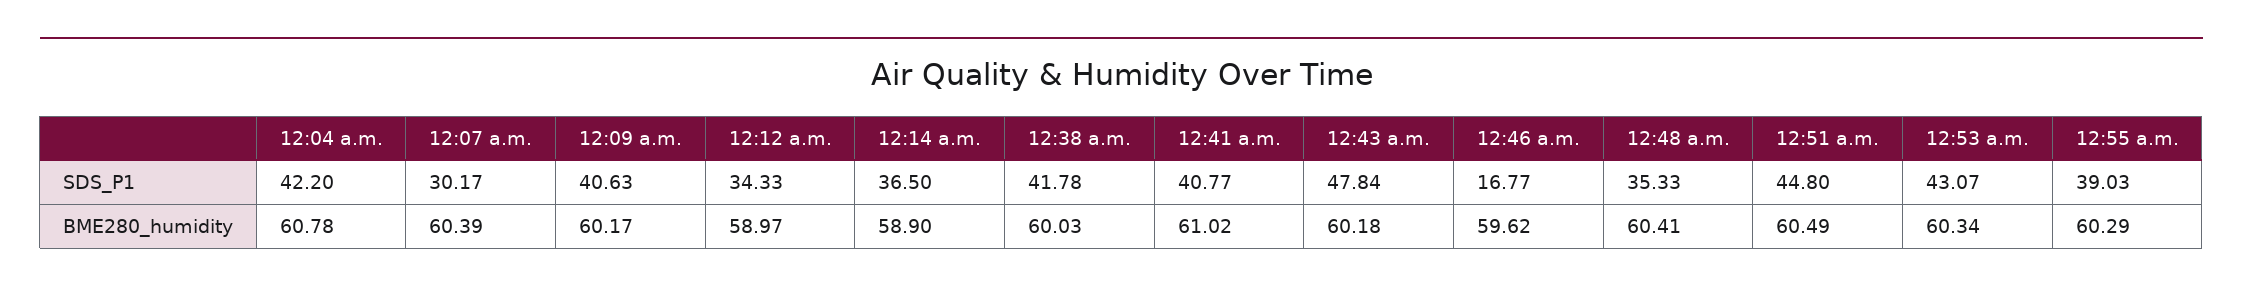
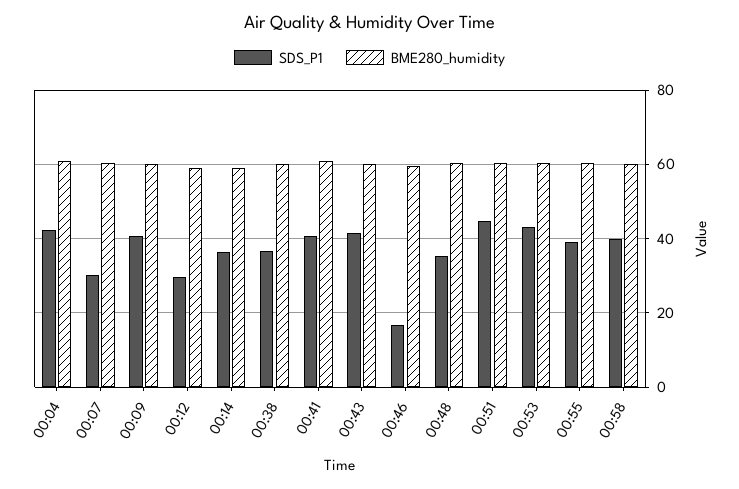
SDS_P1, 12:12 a.m.: 34.33 -> 30
SDS_P1, 12:38 a.m.: 41.78 -> 36
SDS_P1, 12:43 a.m.: 47.84 -> 42
SDS_P1, 00:58: none -> 40
BME280_humidity, 00:58: none -> 60

